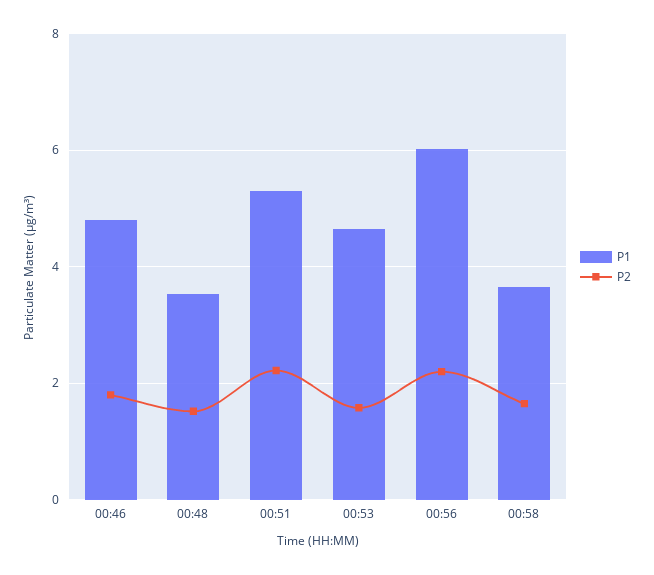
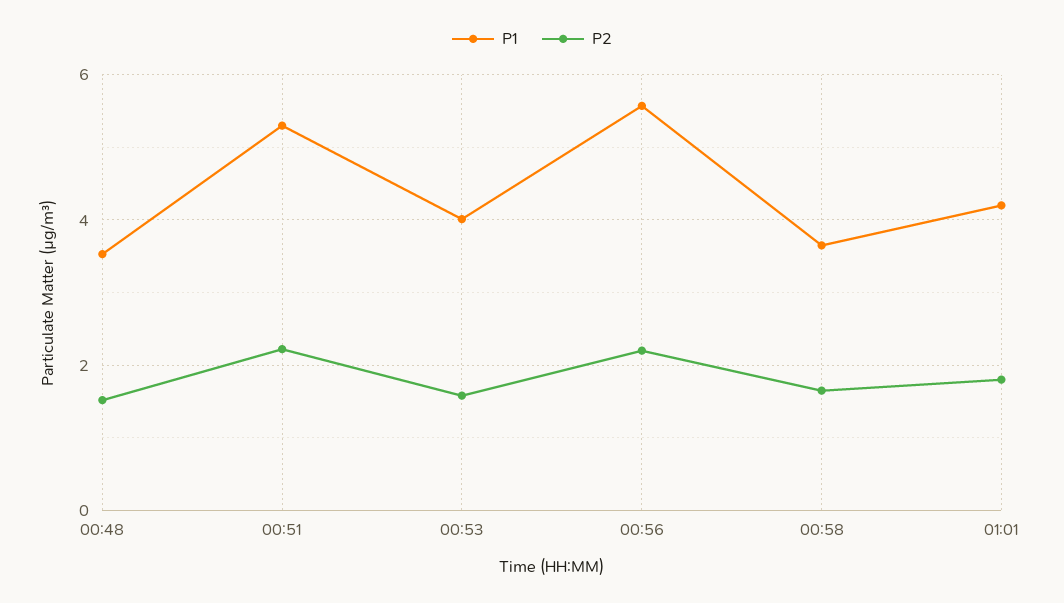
P1, 00:46: 4.8 -> none
P2, 00:46: 1.8 -> none
P1, 00:53: 4.6 -> 4
P1, 00:56: 6 -> 5.6
P1, 01:01: none -> 4.2
P2, 01:01: none -> 1.8

